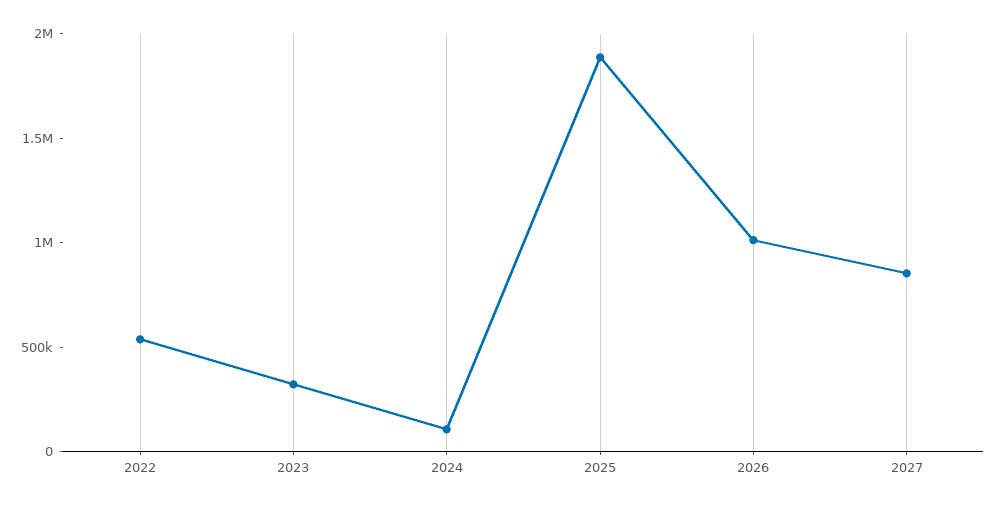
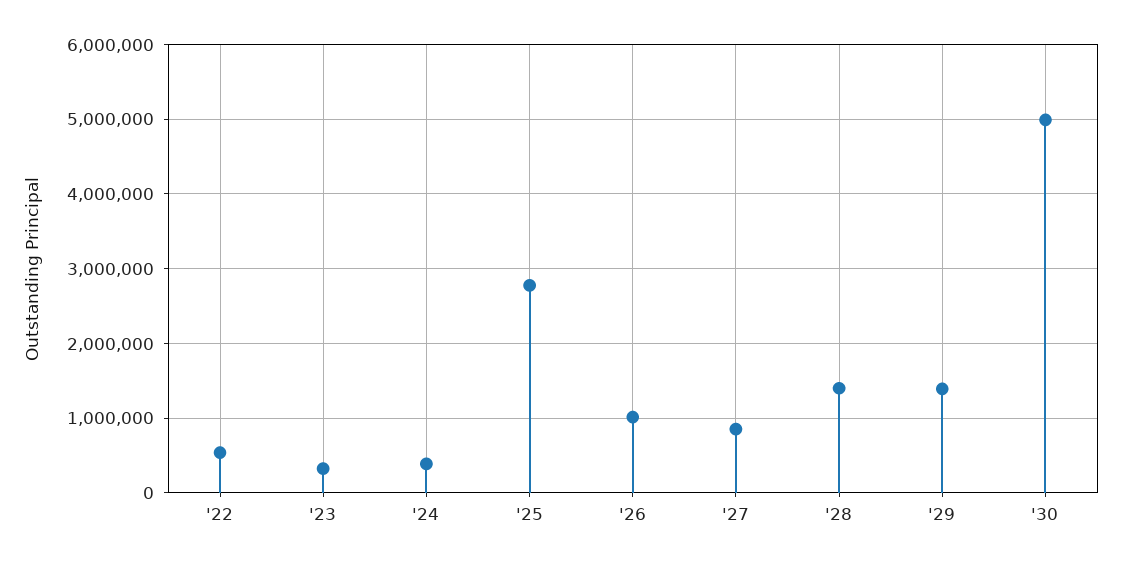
2024: 100000 -> 400000
2025: 1900000 -> 2800000
'28: none -> 1400000
'29: none -> 1400000
'30: none -> 5000000

